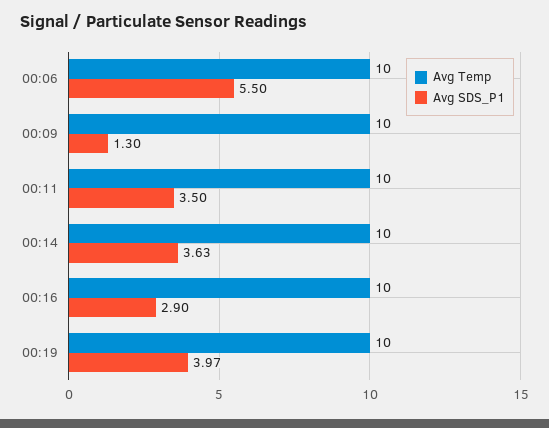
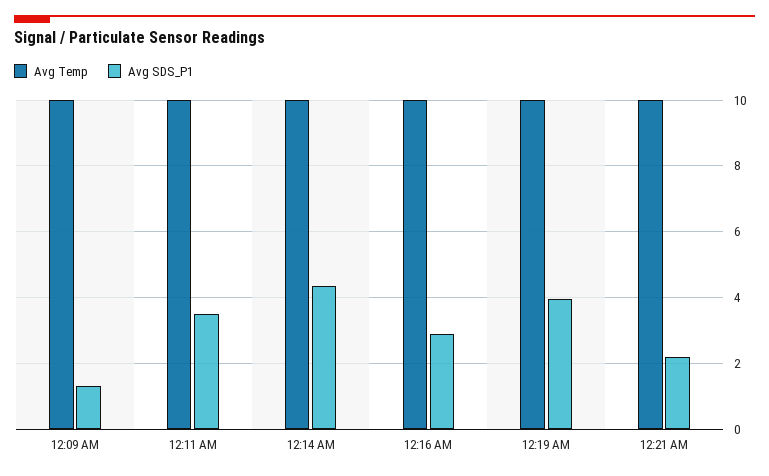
Avg Temp, 00:06: 10 -> none
Avg SDS_P1, 00:06: 5.5 -> none
Avg SDS_P1, 00:14: 3.63 -> 4.4
Avg Temp, 12:21 AM: none -> 10
Avg SDS_P1, 12:21 AM: none -> 2.2

